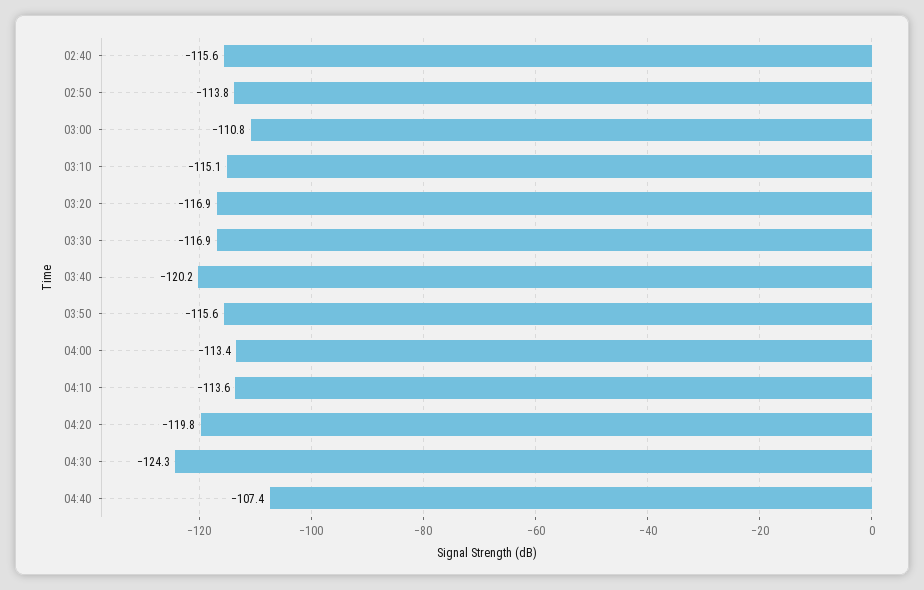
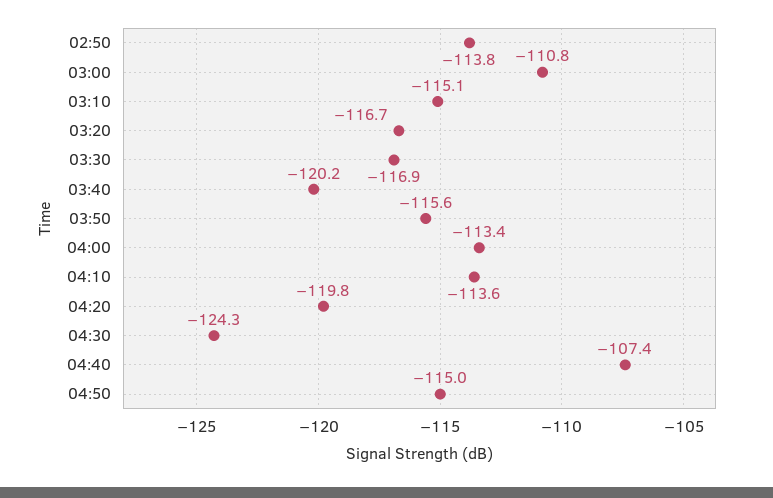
02:40: -115.6 -> none
03:20: -116.9 -> -116.7
04:50: none -> -115

